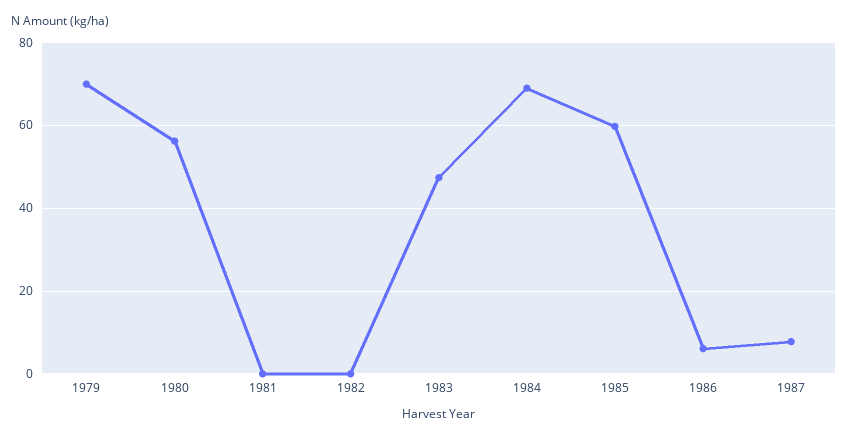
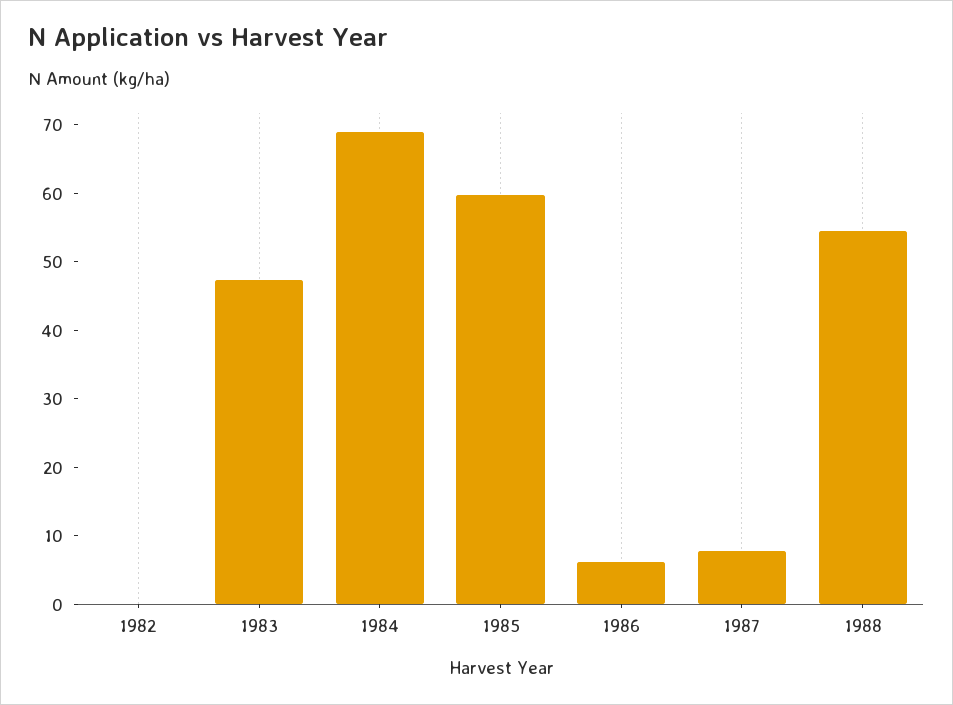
1979: 70 -> none
1980: 56 -> none
1981: 0 -> none
1988: none -> 54

